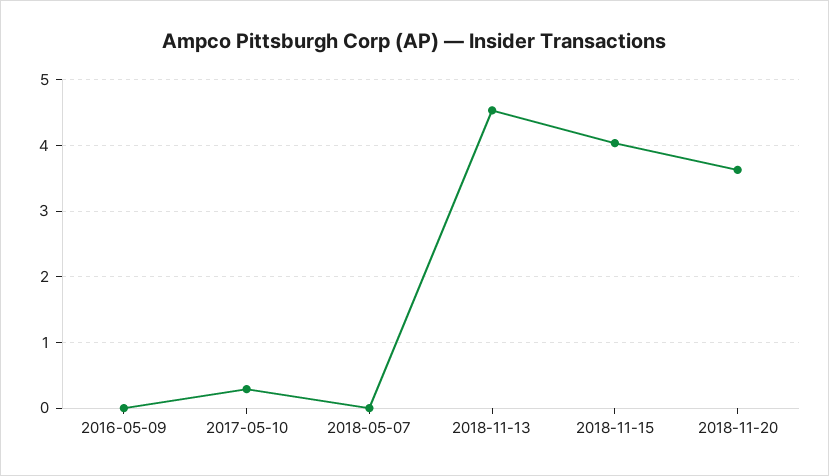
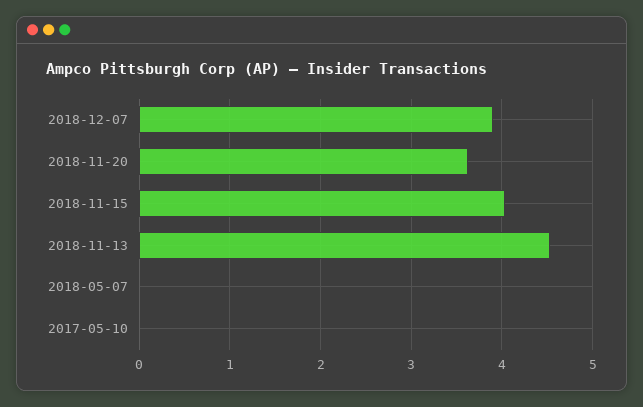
2016-05-09: 0 -> none
2017-05-10: 0.3 -> 0
2018-12-07: none -> 3.9

